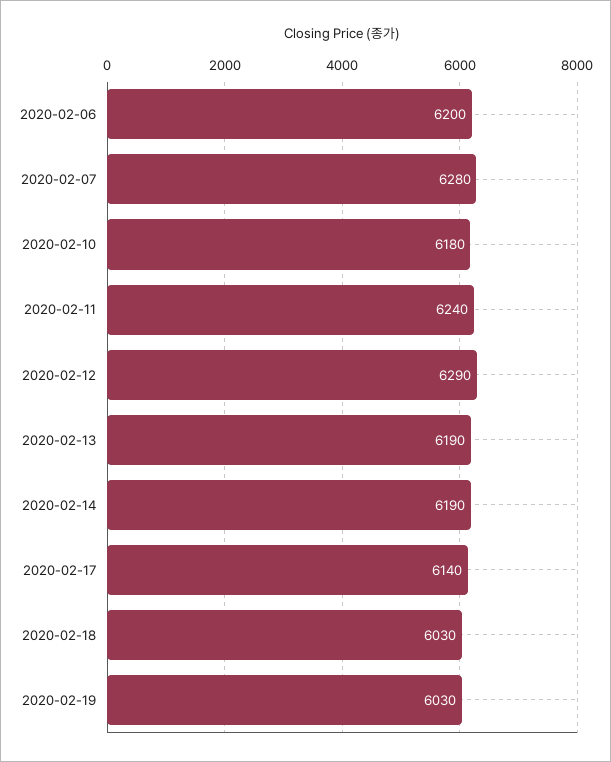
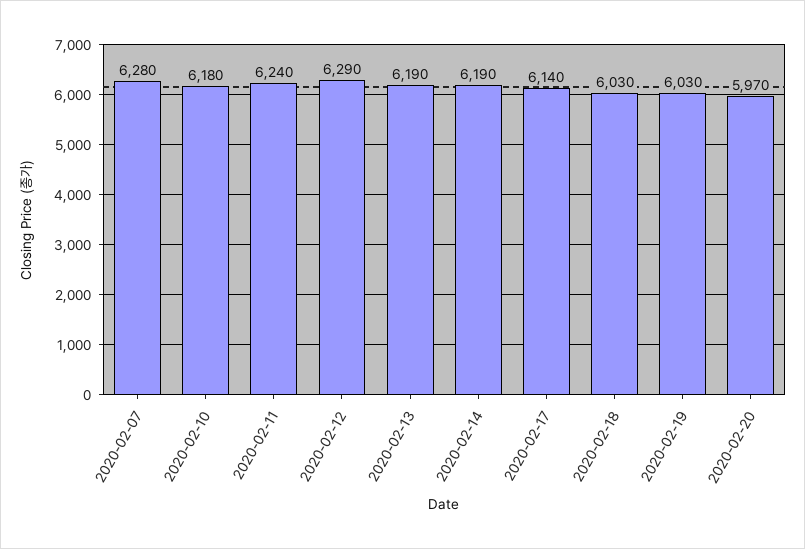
2020-02-06: 6200 -> none
2020-02-20: none -> 5970

